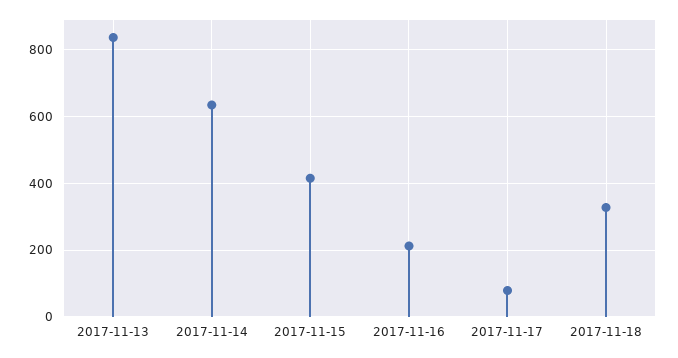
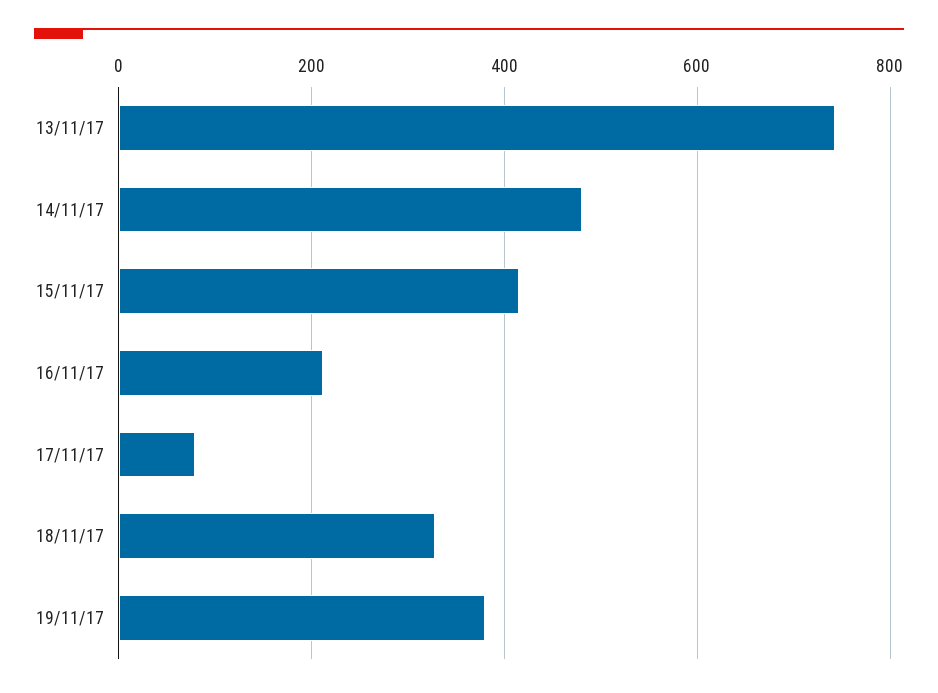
2017-11-13: 840 -> 740
2017-11-14: 640 -> 480
19/11/17: none -> 380

